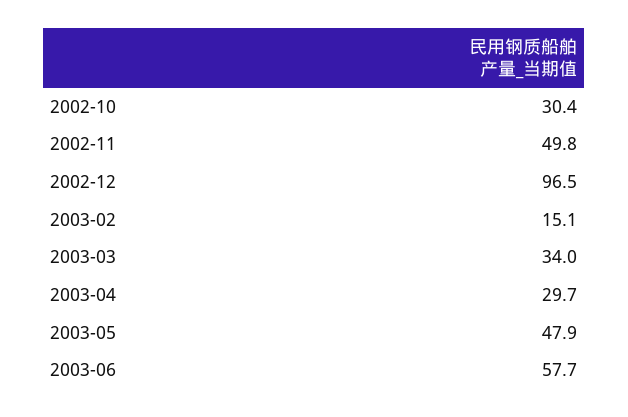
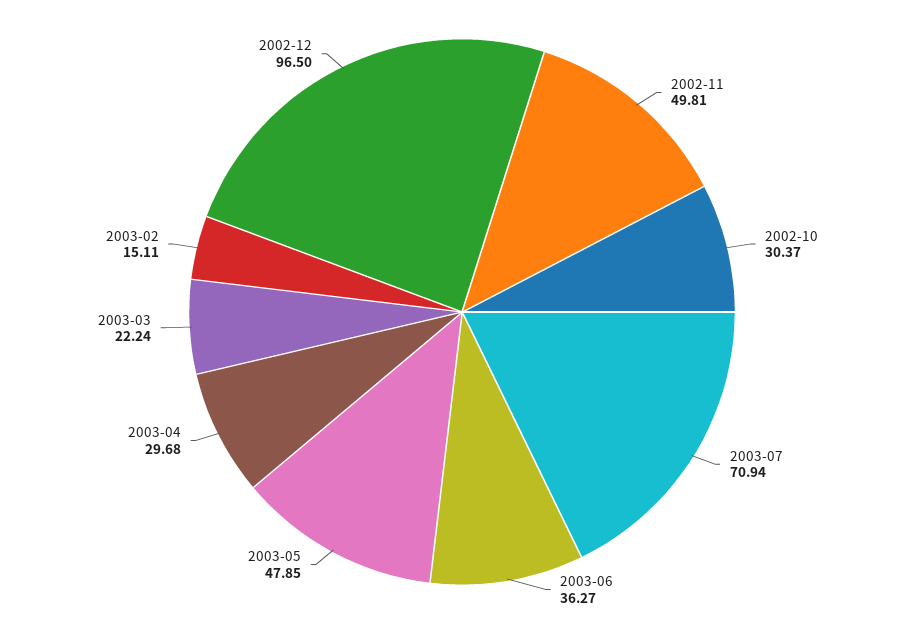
2003-03: 34 -> 22.24
2003-06: 57.7 -> 36.27
2003-07: none -> 70.94

